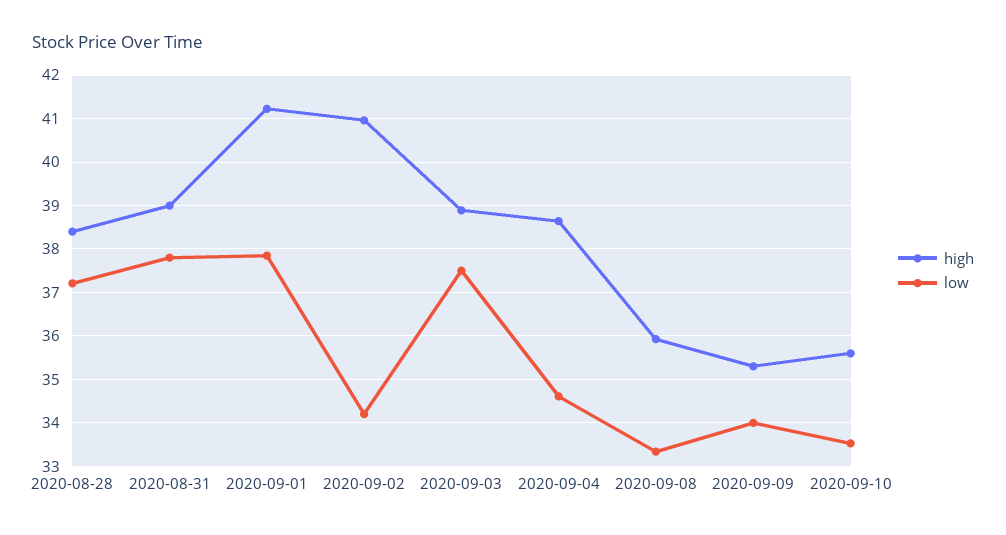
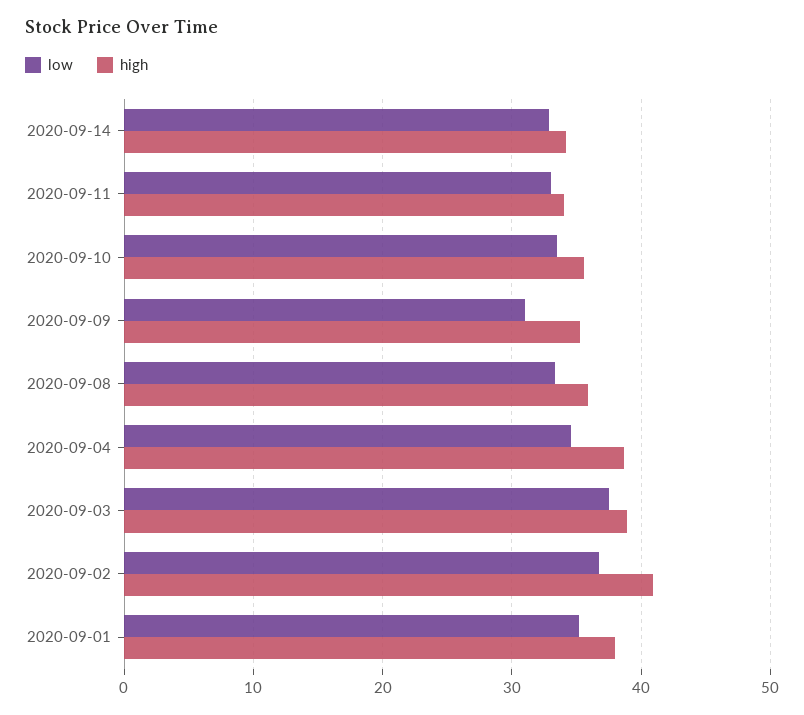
high, 2020-08-28: 38.4 -> none
low, 2020-08-28: 37.2 -> none
high, 2020-08-31: 39 -> none
low, 2020-08-31: 37.8 -> none
high, 2020-09-01: 41.2 -> 38
low, 2020-09-01: 37.8 -> 35
low, 2020-09-02: 34.2 -> 37
low, 2020-09-09: 34 -> 31
low, 2020-09-14: none -> 33
high, 2020-09-14: none -> 34
low, 2020-09-11: none -> 33
high, 2020-09-11: none -> 34

